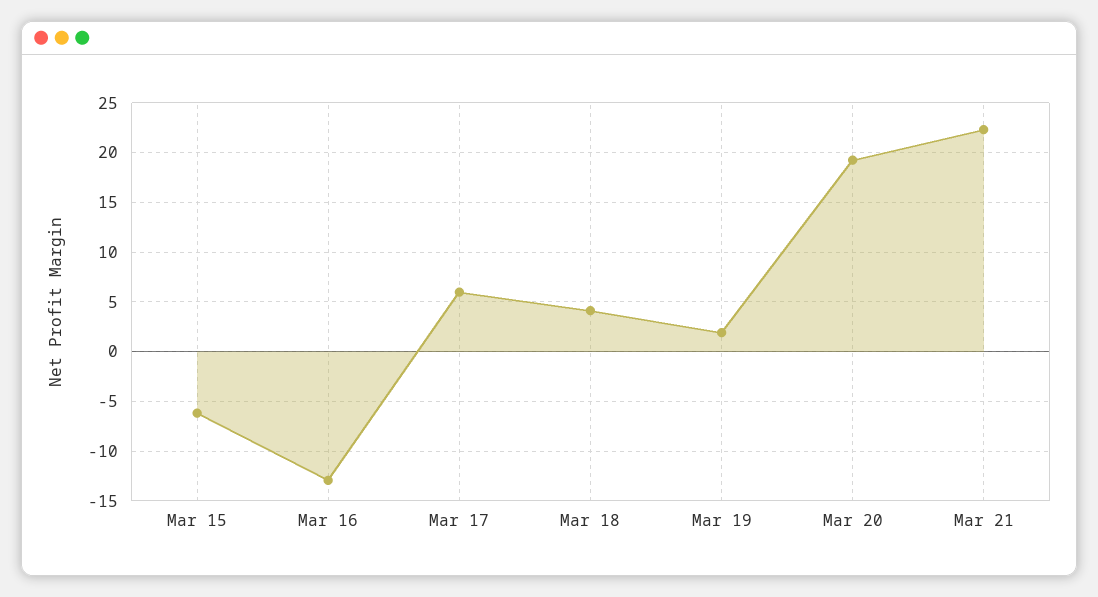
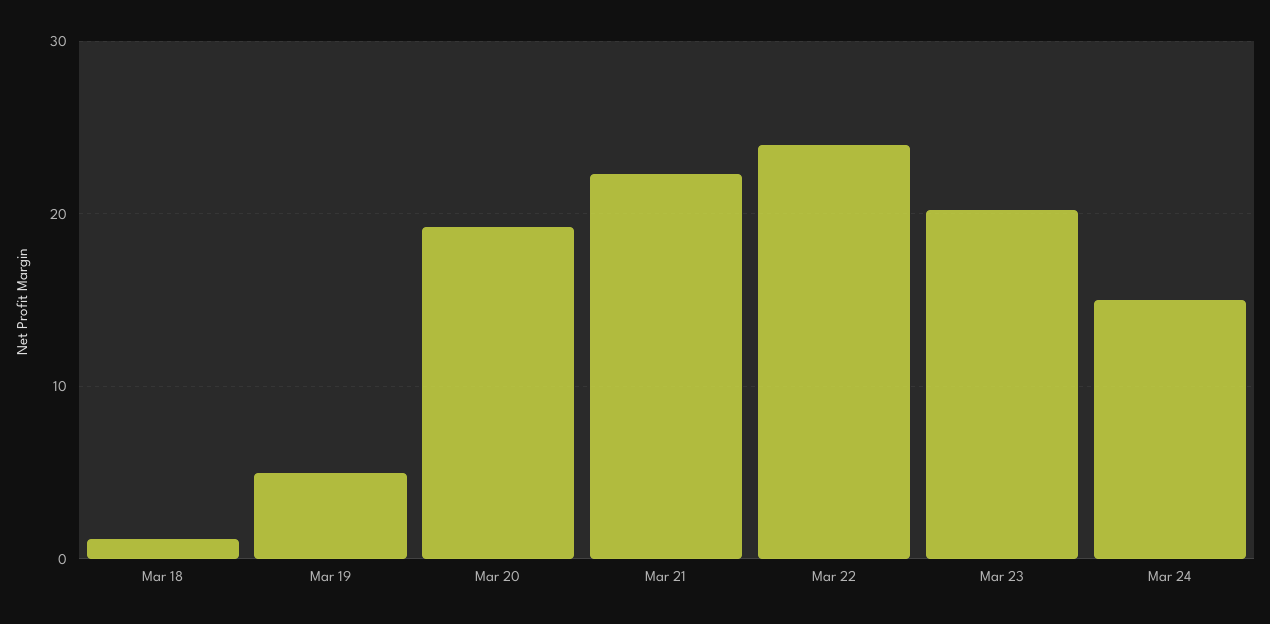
Mar 15: -6 -> none
Mar 16: -13 -> none
Mar 17: 6 -> none
Mar 18: 4 -> 1
Mar 19: 2 -> 5
Mar 22: none -> 24
Mar 23: none -> 20
Mar 24: none -> 15

